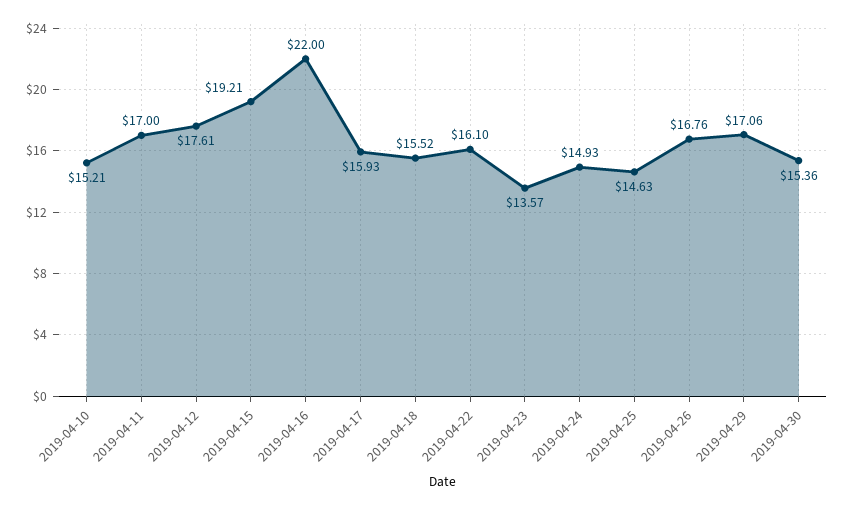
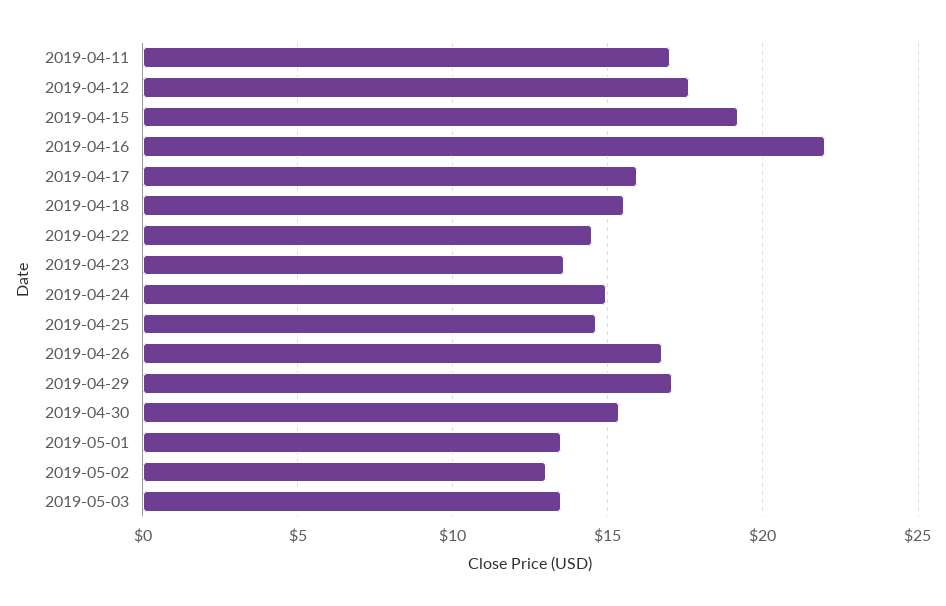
2019-04-10: 15.21 -> none
2019-04-22: 16.1 -> 14.5
2019-05-01: none -> 13.5
2019-05-02: none -> 13
2019-05-03: none -> 13.5

